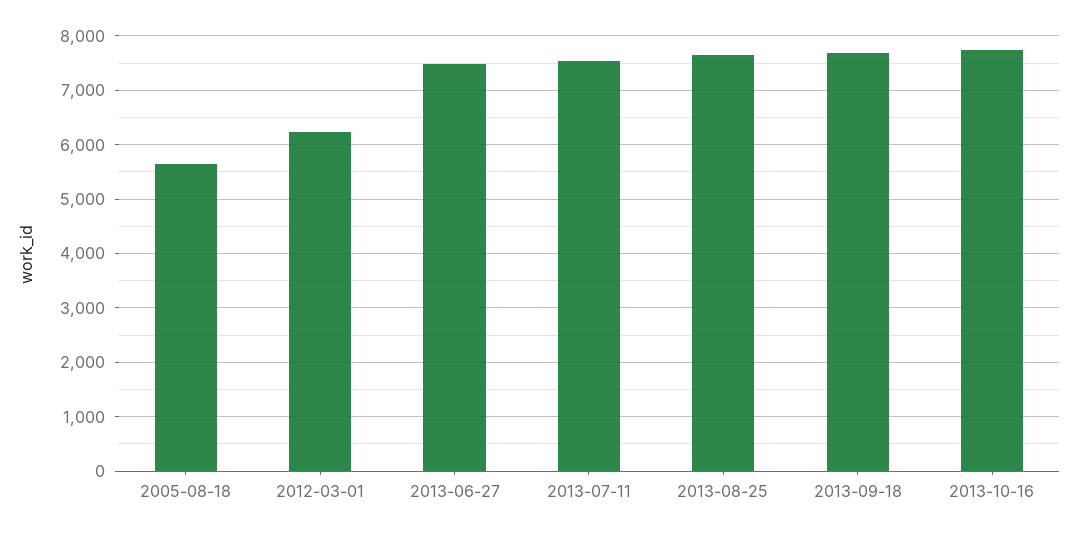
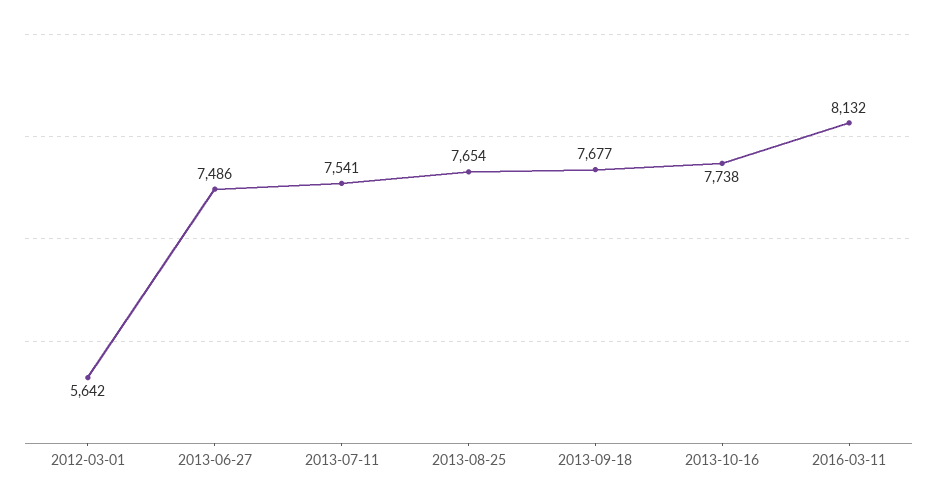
2005-08-18: 5600 -> none
2012-03-01: 6200 -> 5642
2016-03-11: none -> 8132

